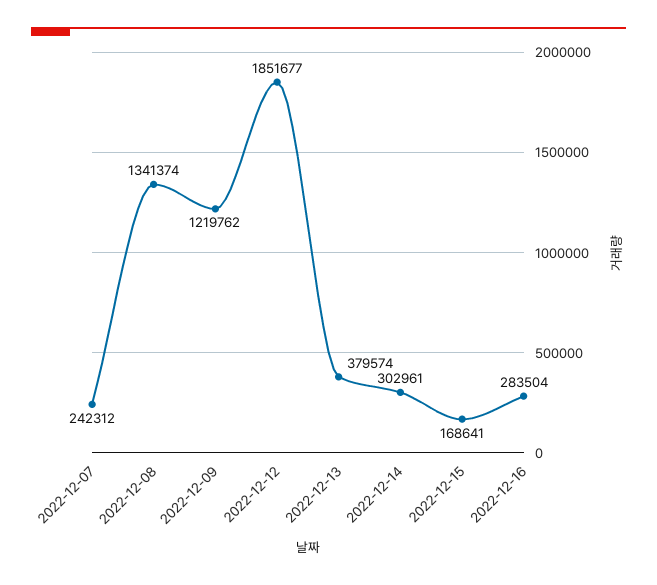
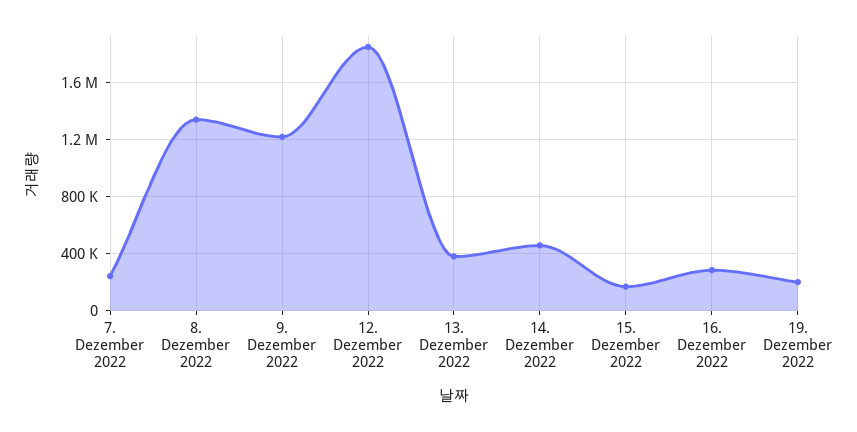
2022-12-14: 302961 -> 450000
19. Dezember 2022: none -> 200000

